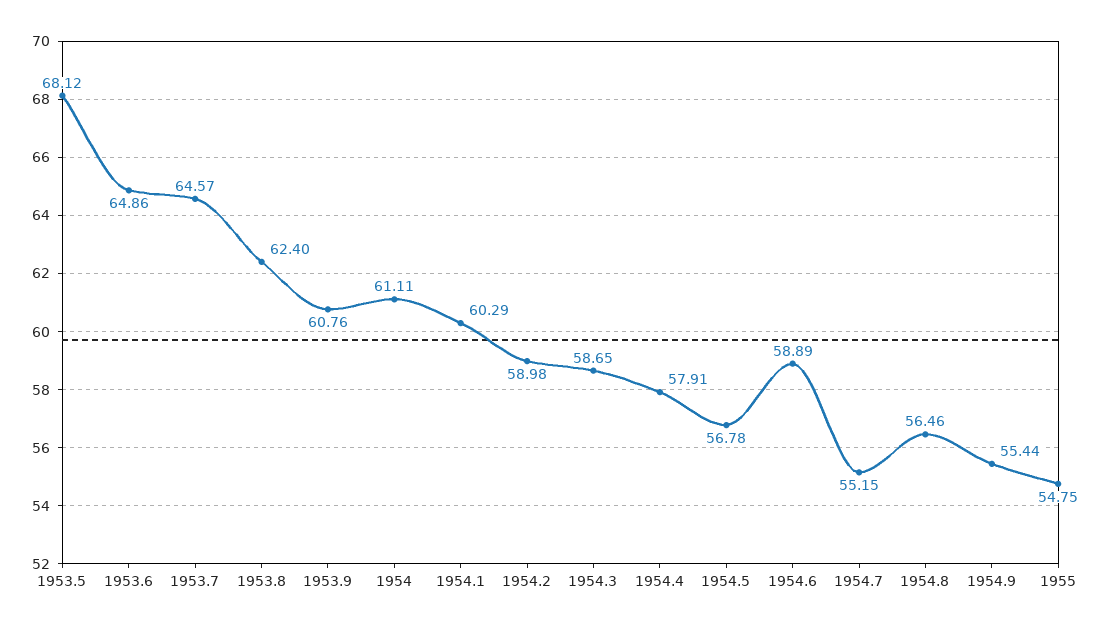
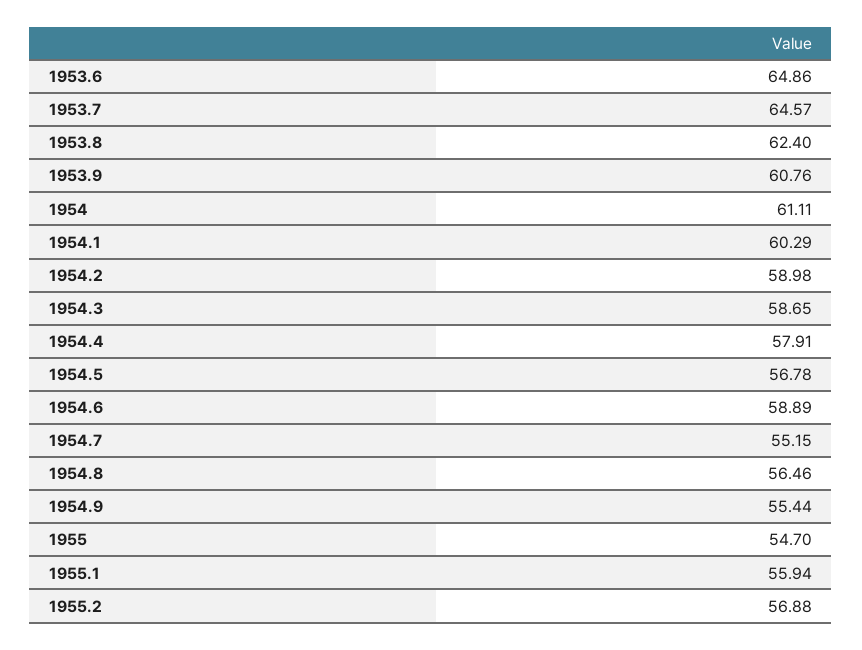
1953.5: 68.12 -> none
1955: 54.75 -> 54.7
1955.1: none -> 55.94
1955.2: none -> 56.88

